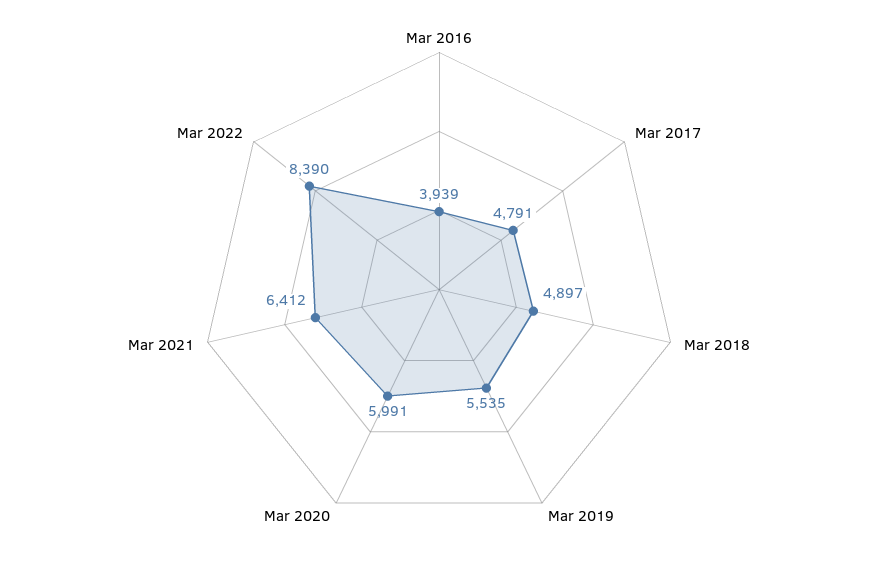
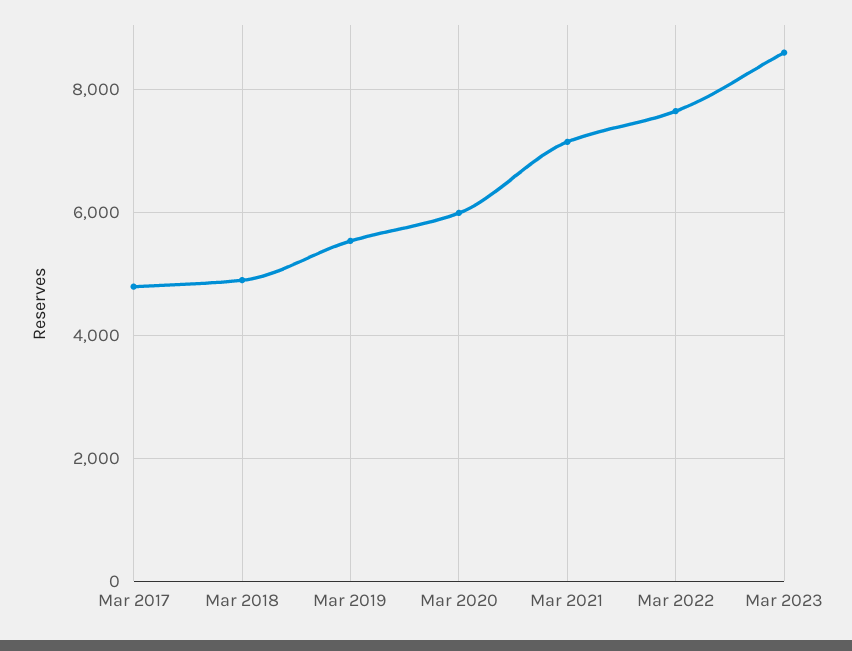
Mar 2016: 3939 -> none
Mar 2021: 6412 -> 7200
Mar 2022: 8390 -> 7600
Mar 2023: none -> 8600

